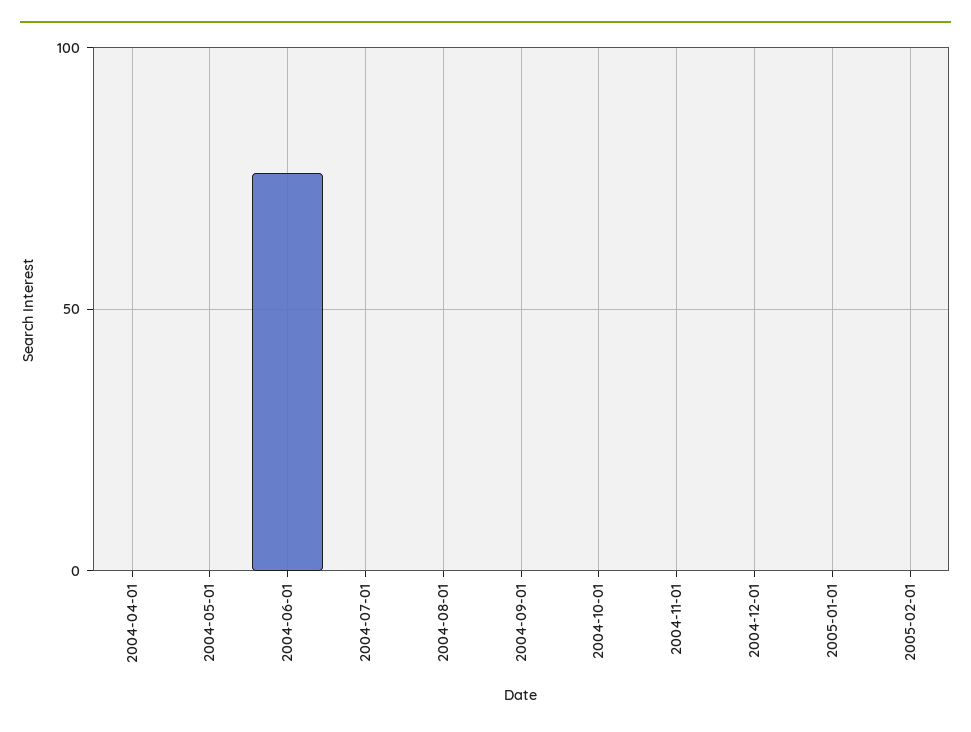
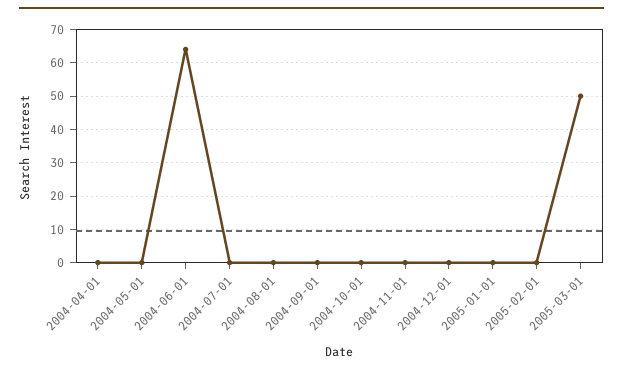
2004-06-01: 75 -> 65
2005-03-01: none -> 50

